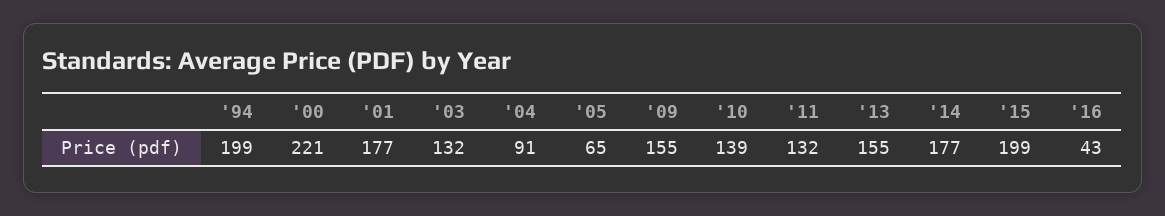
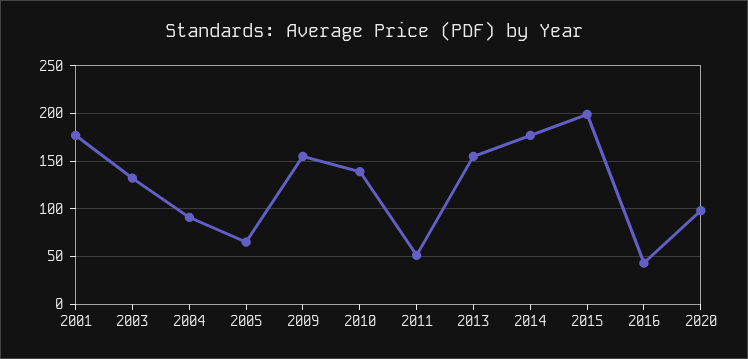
'94: 199 -> none
'00: 221 -> none
'11: 132 -> 50
2020: none -> 100

